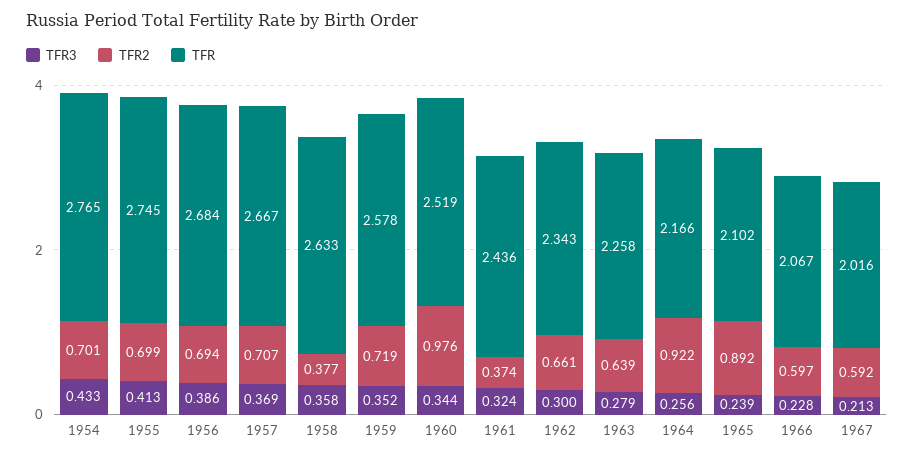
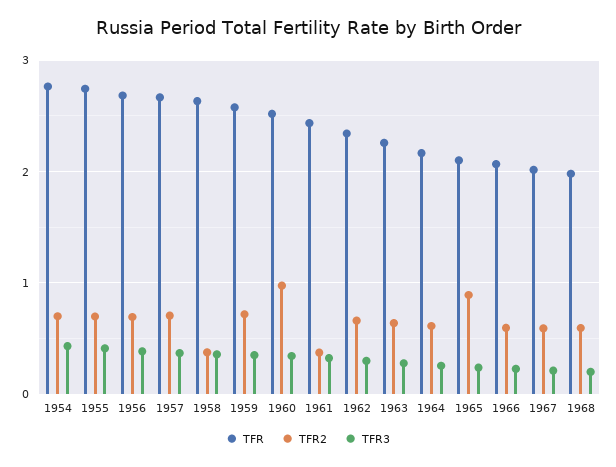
TFR2, 1964: 0.922 -> 0.6
TFR, 1968: none -> 2
TFR2, 1968: none -> 0.6
TFR3, 1968: none -> 0.2

